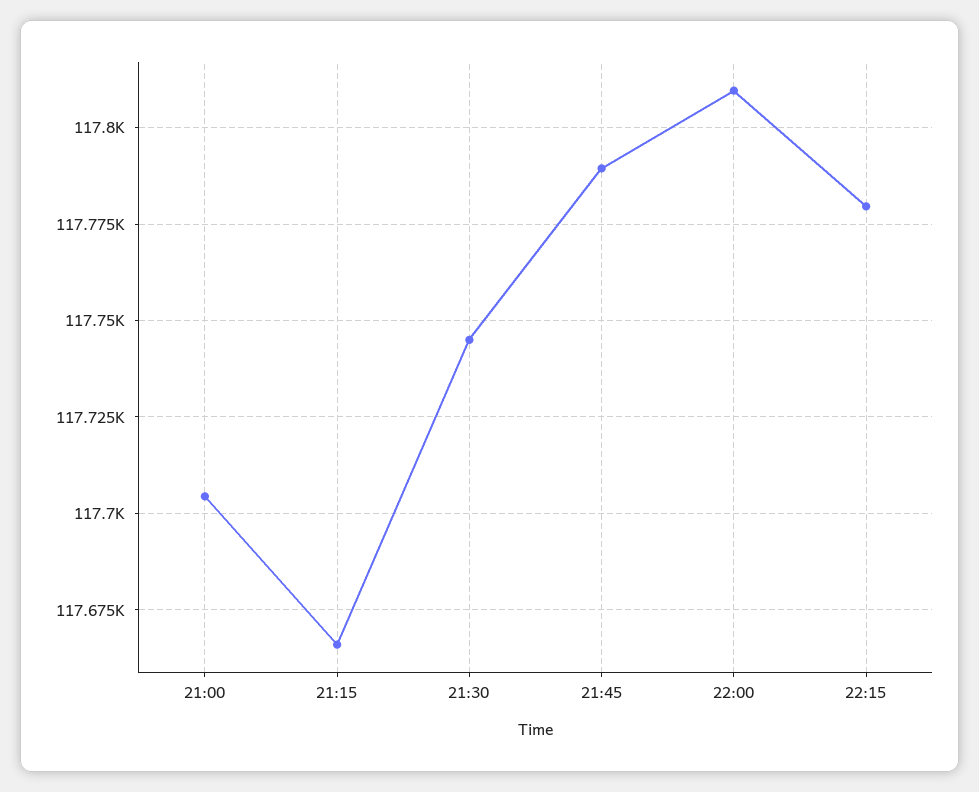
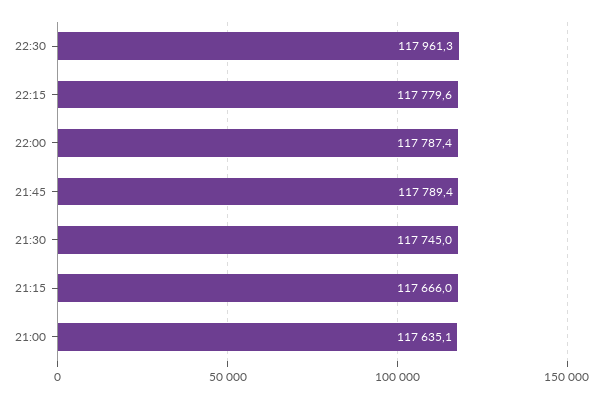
21:00: 117705 -> 117635.1
22:00: 117810 -> 117787.4
22:30: none -> 117961.3

